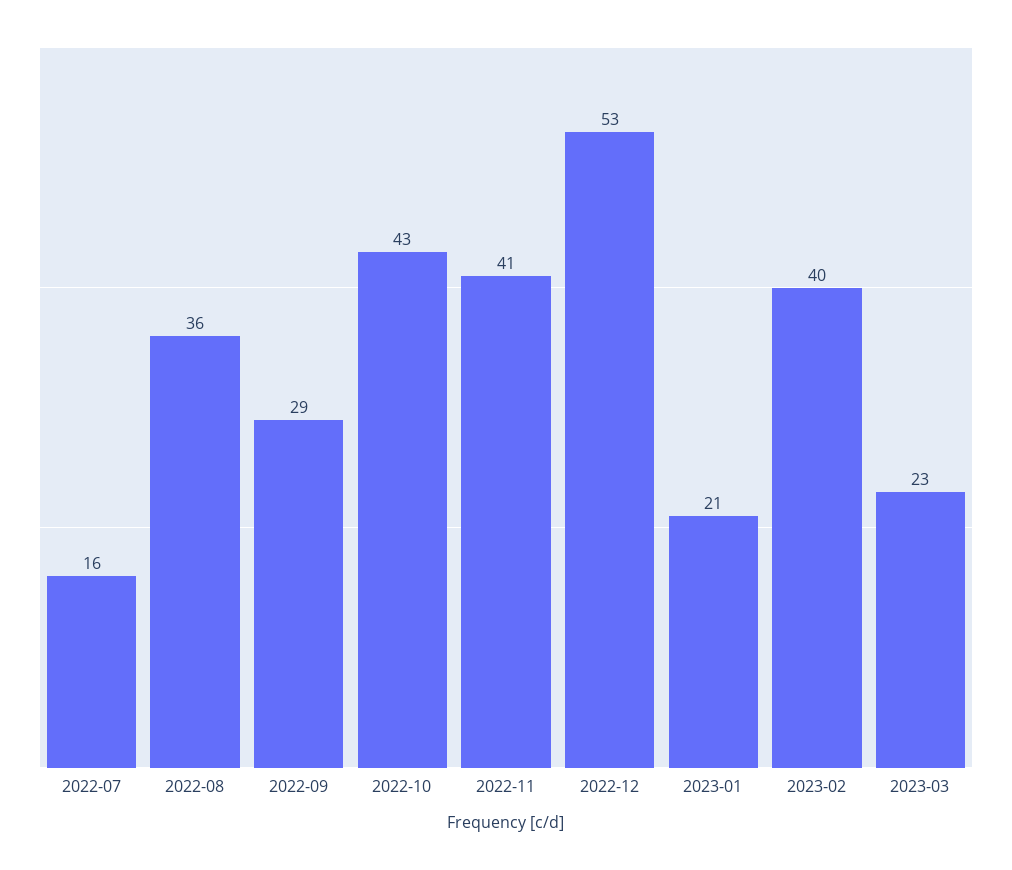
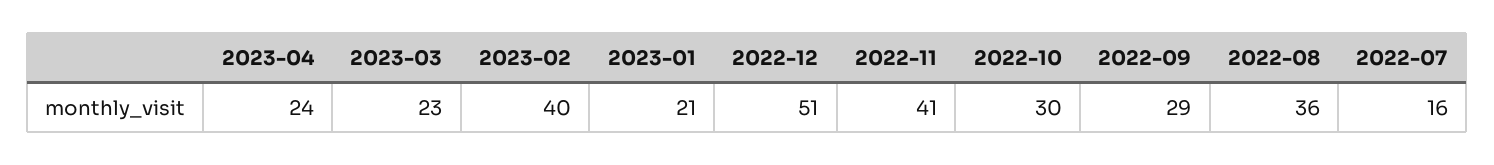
2022-10: 43 -> 30
2022-12: 53 -> 51
2023-04: none -> 24

